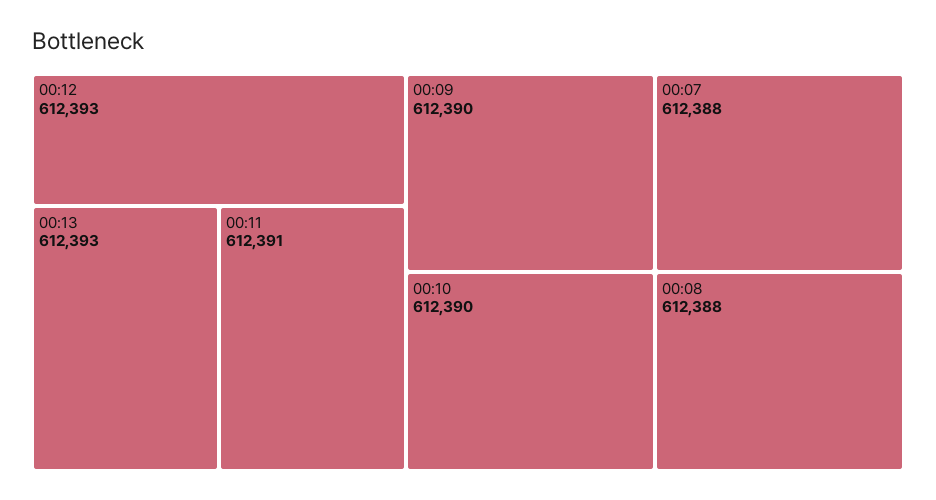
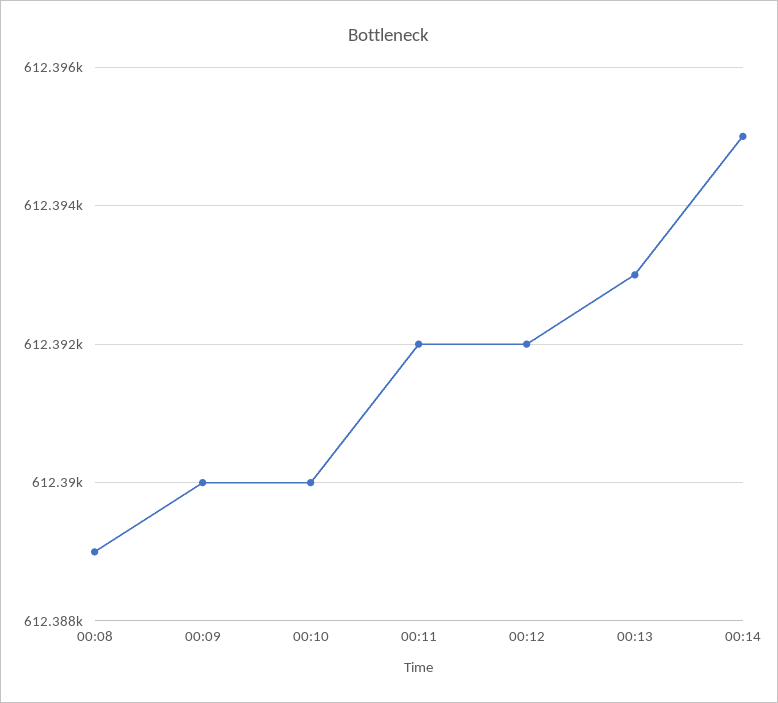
00:12: 612393 -> 612392
00:11: 612391 -> 612392
00:07: 612388 -> none
00:08: 612388 -> 612389
00:14: none -> 612395

